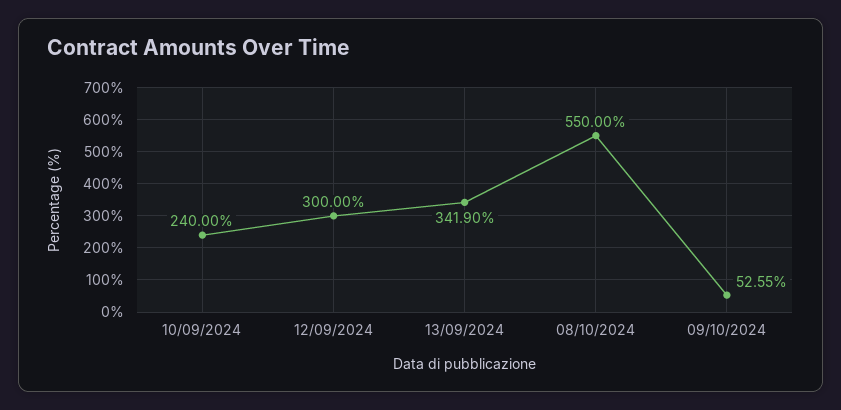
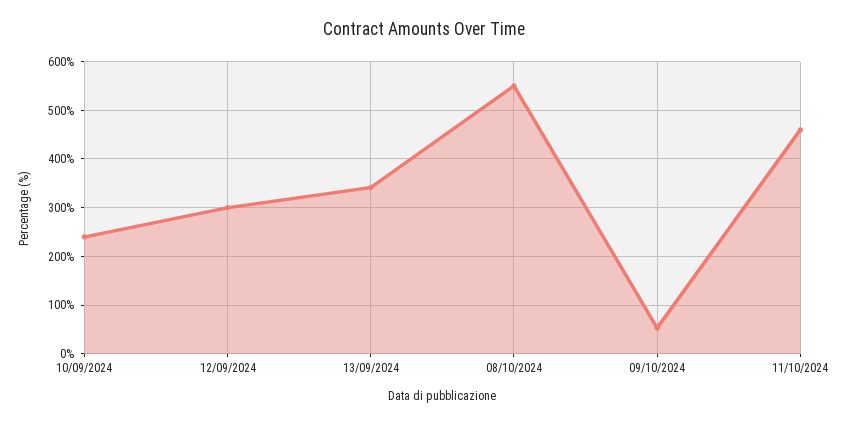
11/10/2024: none -> 460

